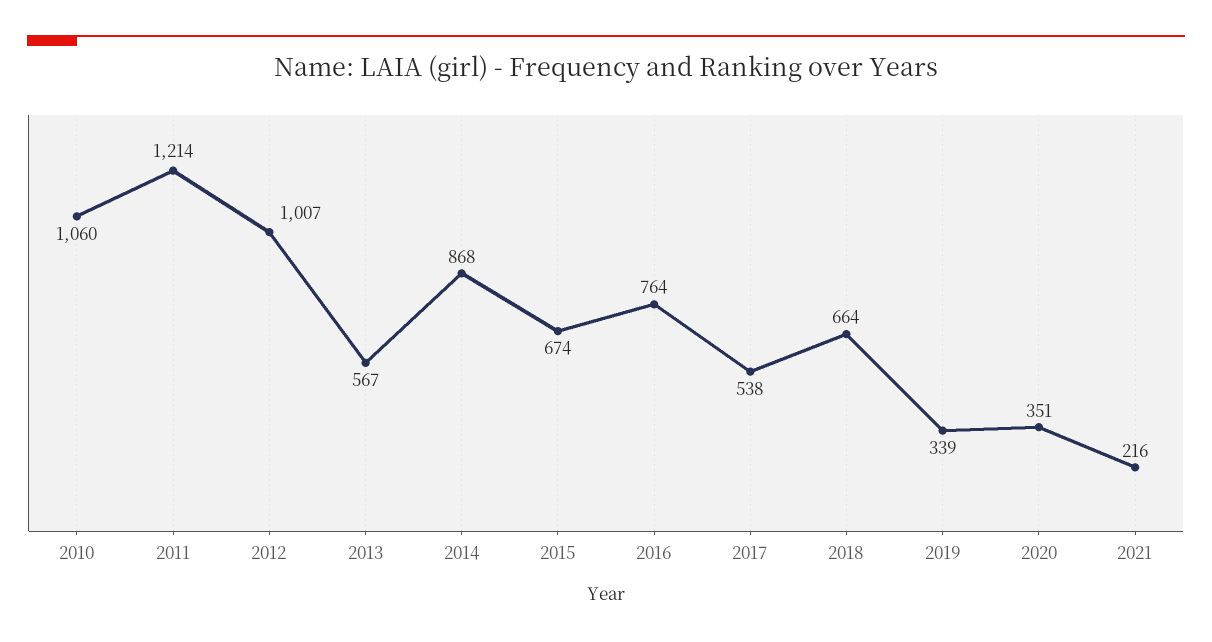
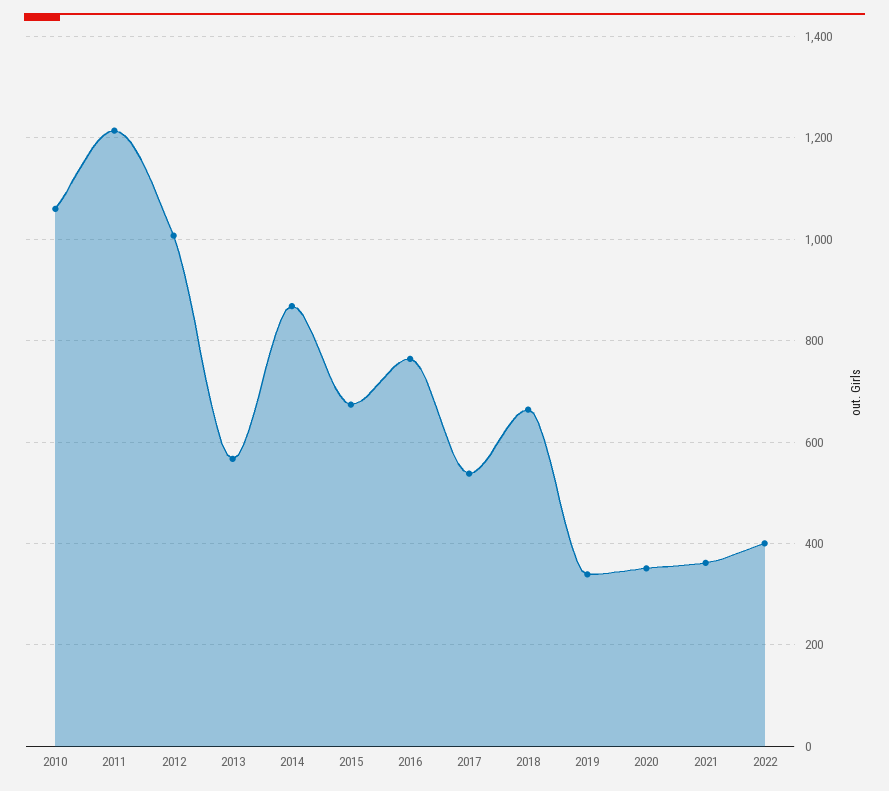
2021: 216 -> 360
2022: none -> 400

